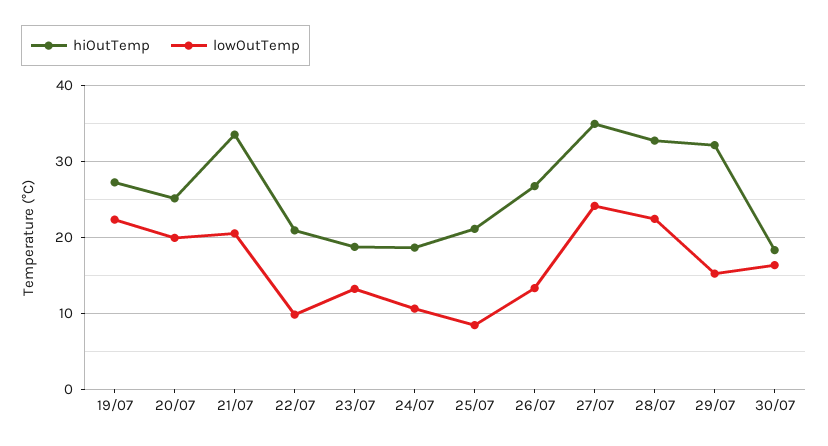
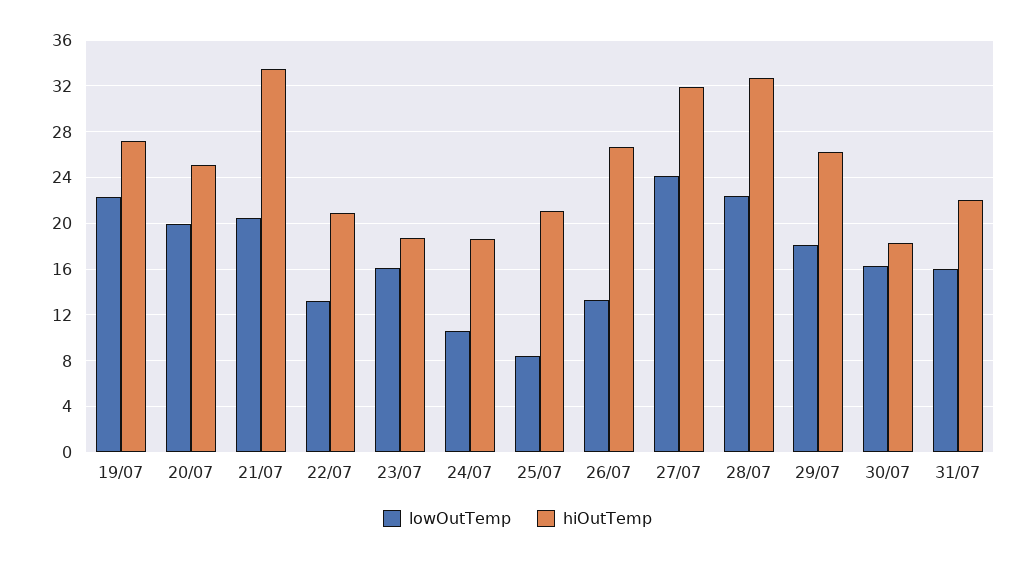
lowOutTemp, 22/07: 10 -> 13
lowOutTemp, 23/07: 13 -> 16
hiOutTemp, 27/07: 35 -> 32
hiOutTemp, 29/07: 32 -> 26
lowOutTemp, 29/07: 15 -> 18
lowOutTemp, 31/07: none -> 16
hiOutTemp, 31/07: none -> 22

